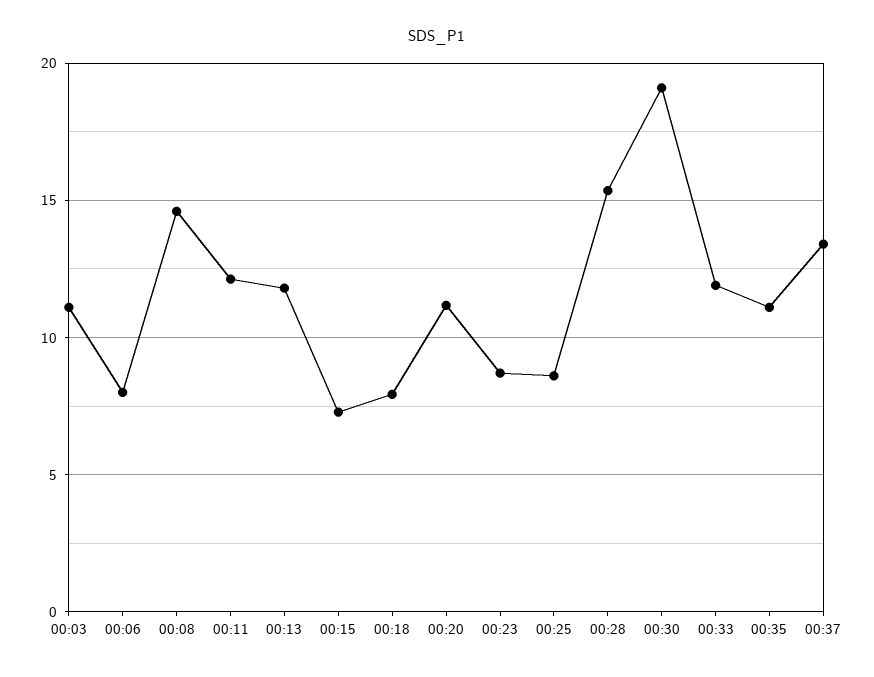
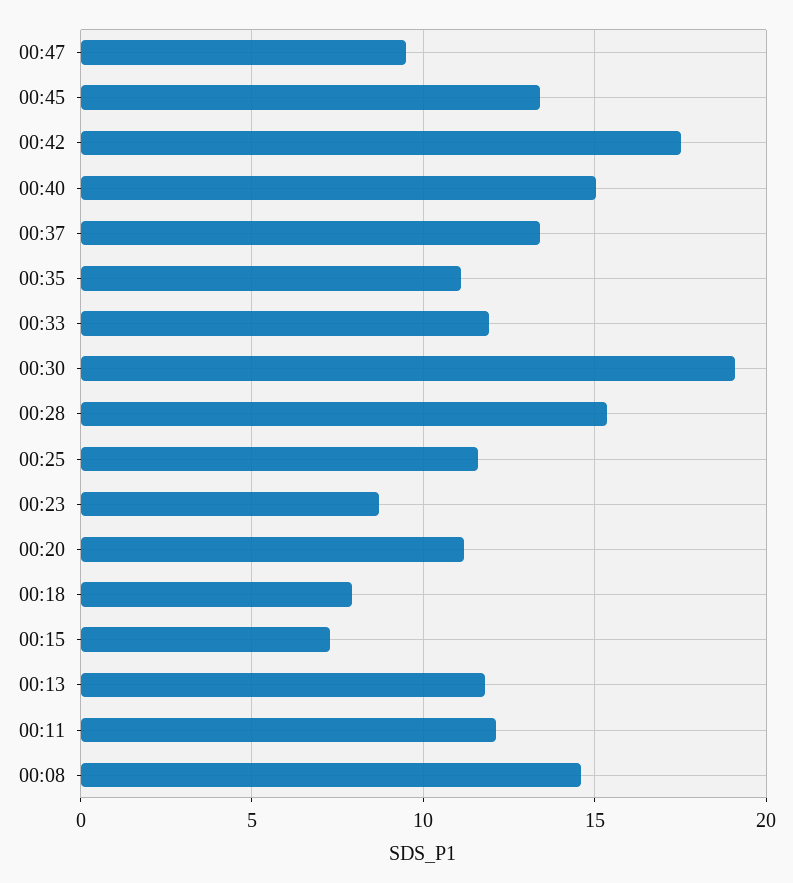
00:03: 11 -> none
00:06: 8 -> none
00:25: 8.5 -> 11.5
00:47: none -> 9.5
00:45: none -> 13.5
00:42: none -> 17.5
00:40: none -> 15

